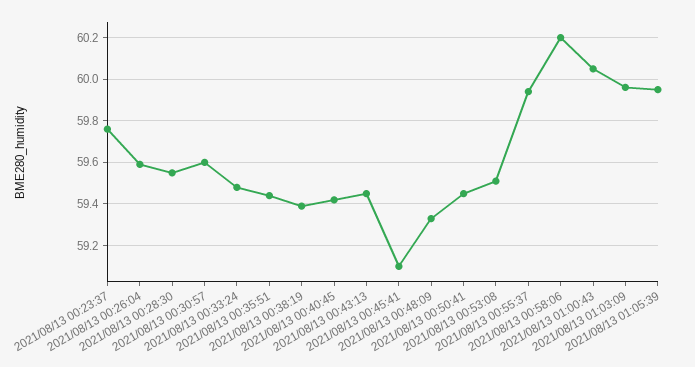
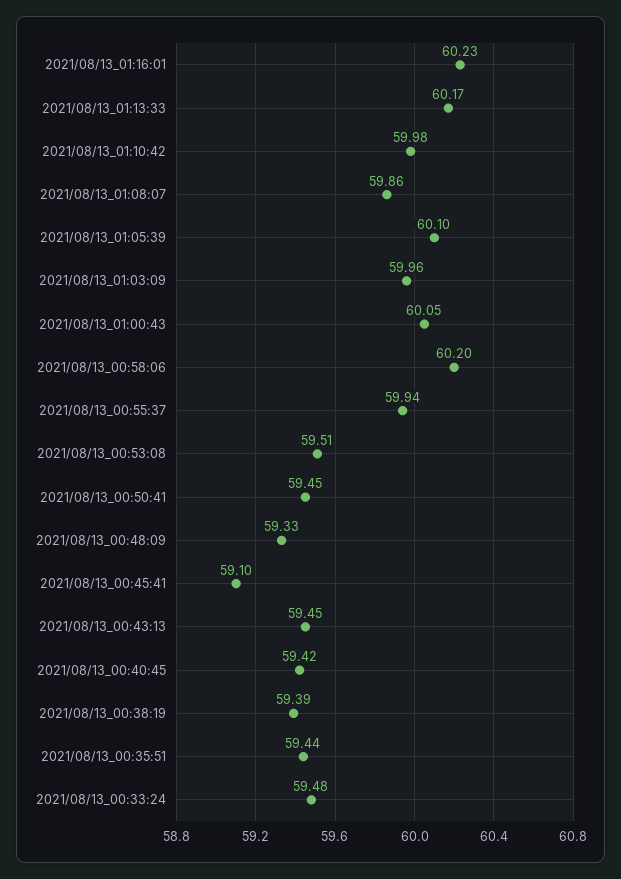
2021/08/13 00:23:37: 59.75 -> none
2021/08/13 00:26:04: 59.6 -> none
2021/08/13 00:28:30: 59.55 -> none
2021/08/13 00:30:57: 59.6 -> none
2021/08/13 01:05:39: 59.95 -> 60.1
2021/08/13_01:16:01: none -> 60.23
2021/08/13_01:13:33: none -> 60.17
2021/08/13_01:10:42: none -> 59.98
2021/08/13_01:08:07: none -> 59.86

